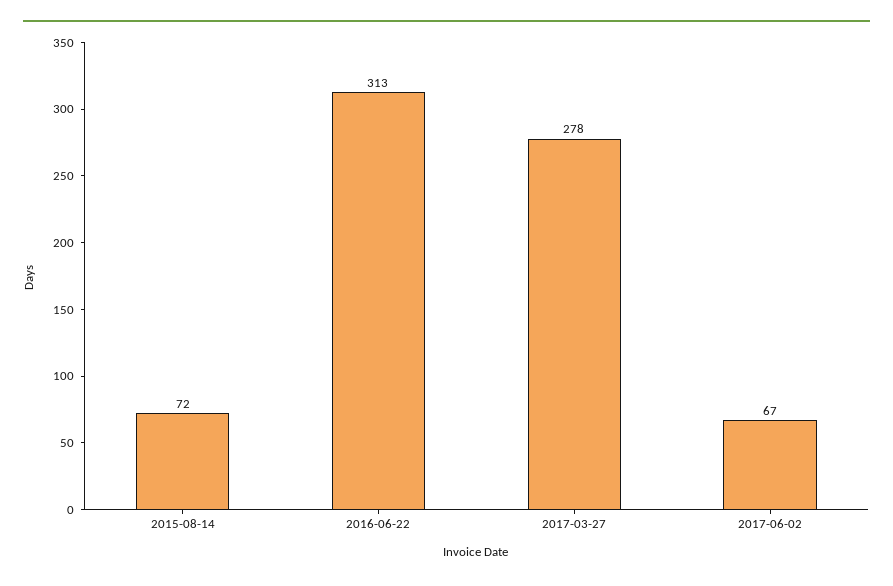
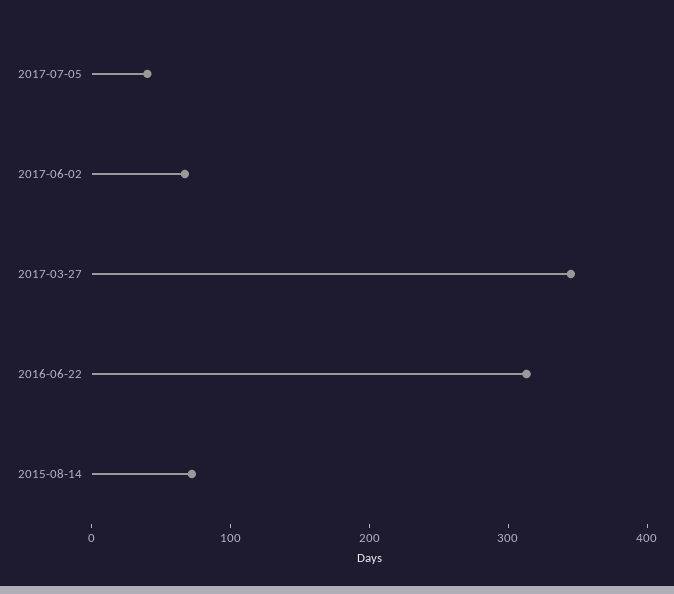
2017-03-27: 278 -> 340
2017-07-05: none -> 40

